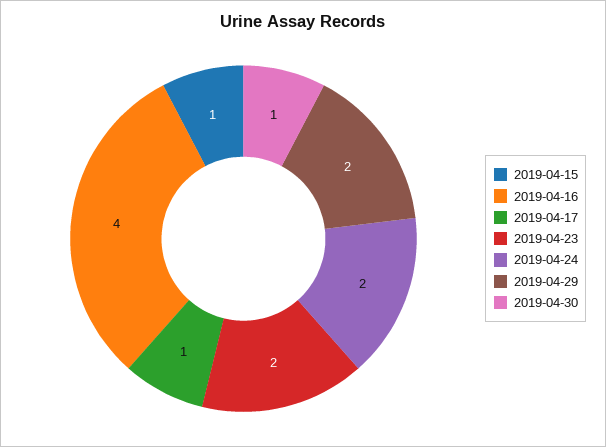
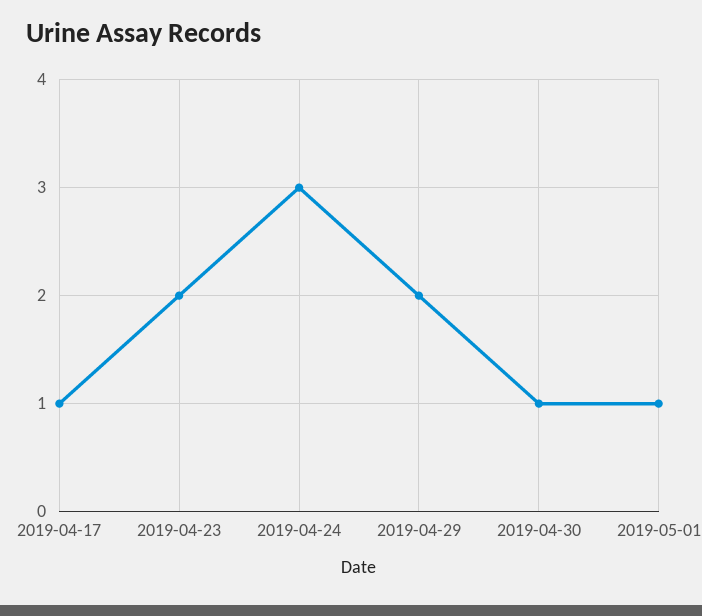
2019-04-15: 1 -> none
2019-04-16: 4 -> none
2019-04-24: 2 -> 3
2019-05-01: none -> 1

